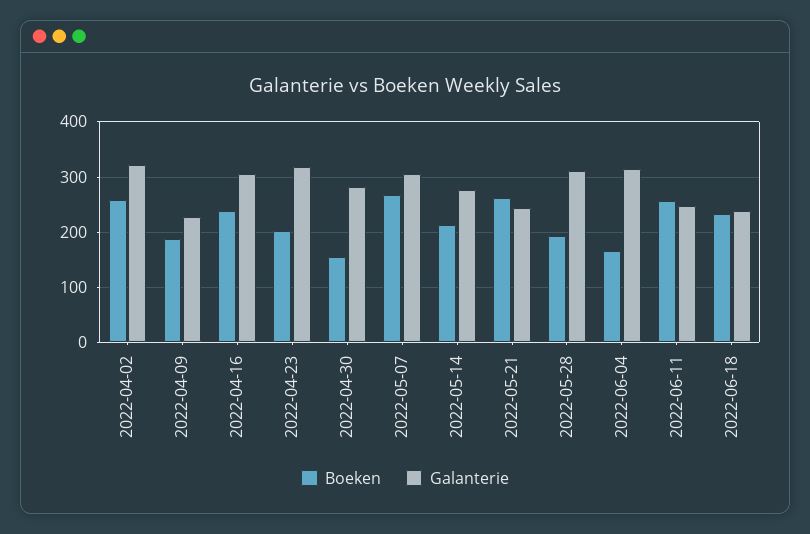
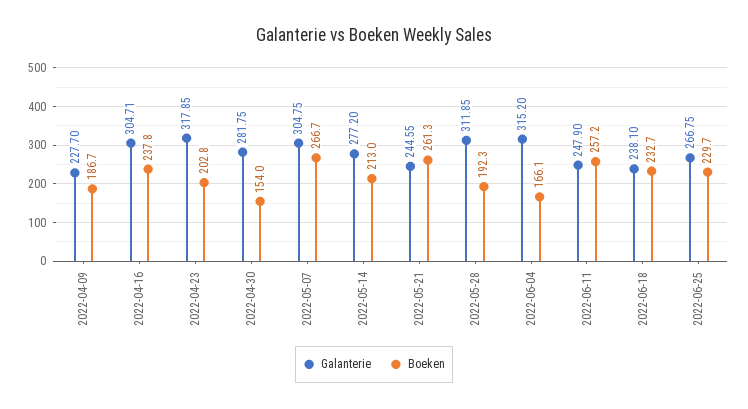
Boeken, 2022-04-02: 260 -> none
Galanterie, 2022-04-02: 320 -> none
Galanterie, 2022-06-25: none -> 266.75
Boeken, 2022-06-25: none -> 229.7

